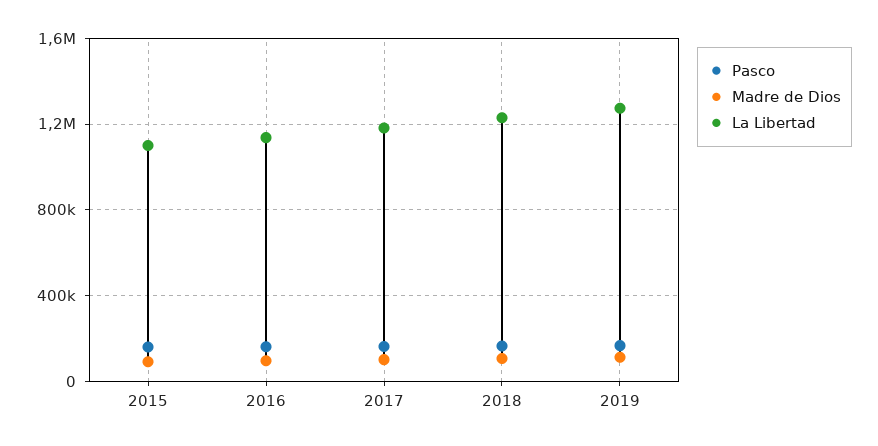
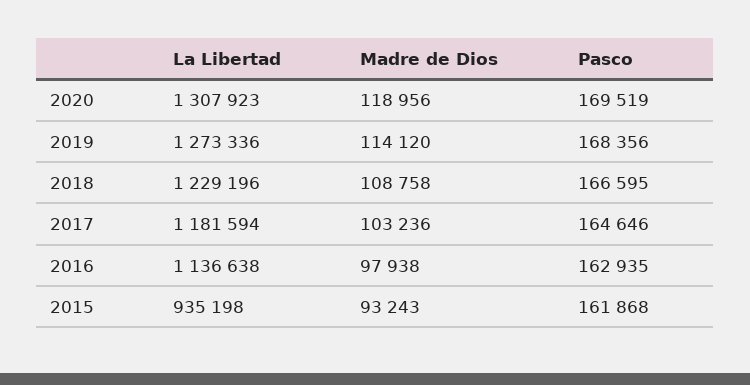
La Libertad, 2015: 1100000 -> 935198
La Libertad, 2020: none -> 1307923
Madre de Dios, 2020: none -> 118956
Pasco, 2020: none -> 169519

